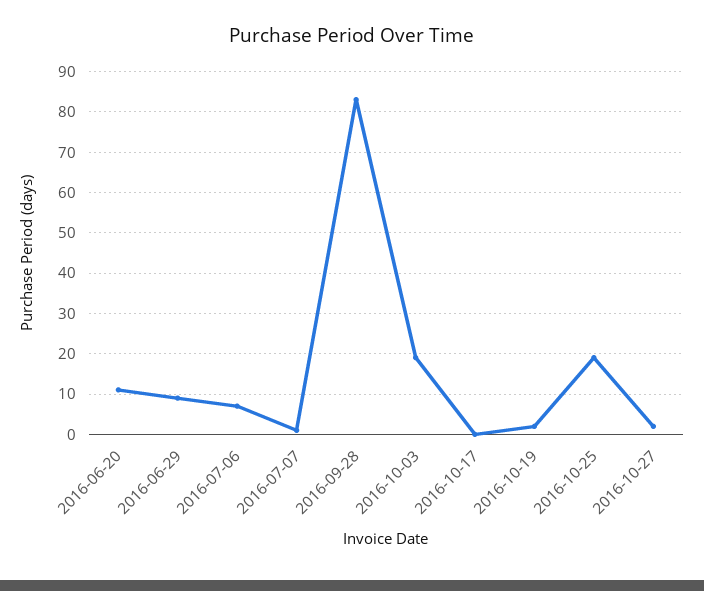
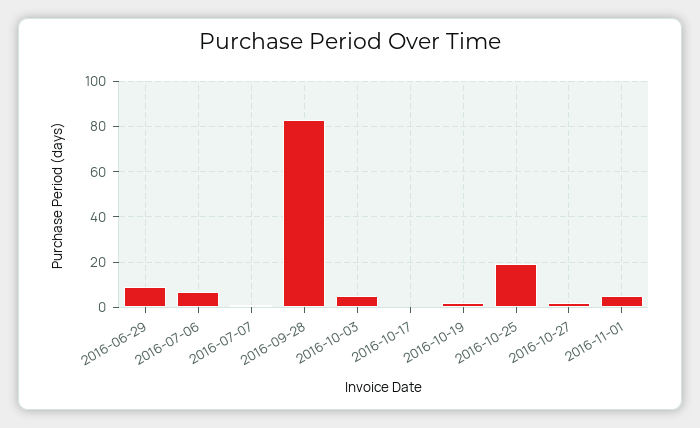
2016-06-20: 10 -> none
2016-10-03: 20 -> 5
2016-11-01: none -> 5

